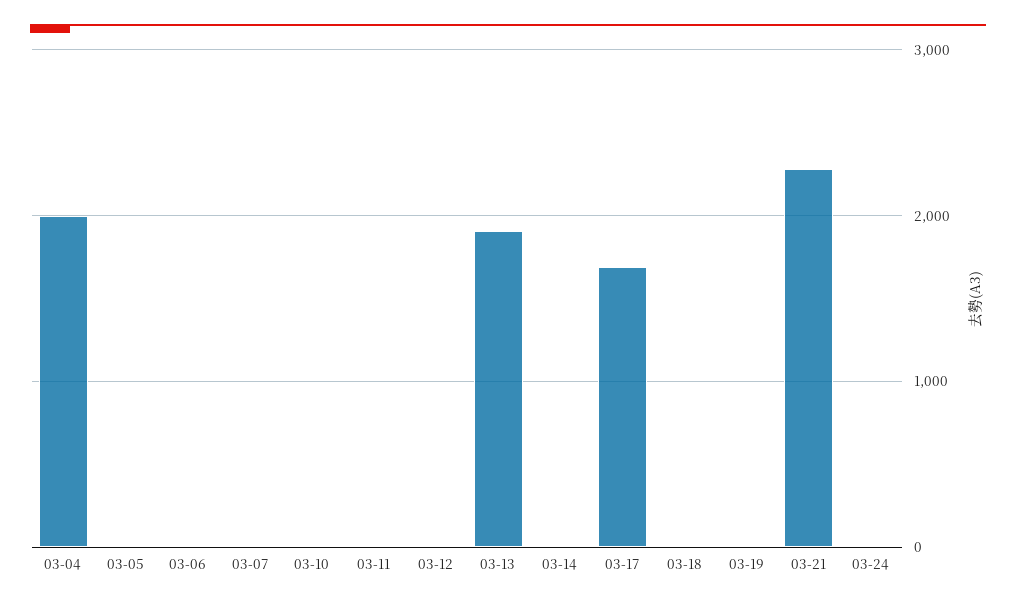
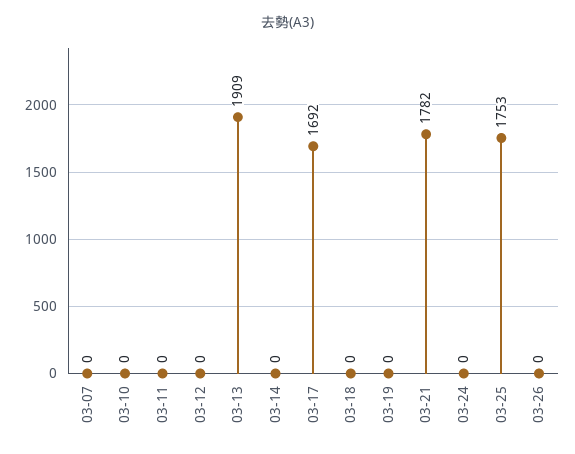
03-04: 2000 -> none
03-05: 0 -> none
03-06: 0 -> none
03-21: 2300 -> 1782
03-25: none -> 1753
03-26: none -> 0

